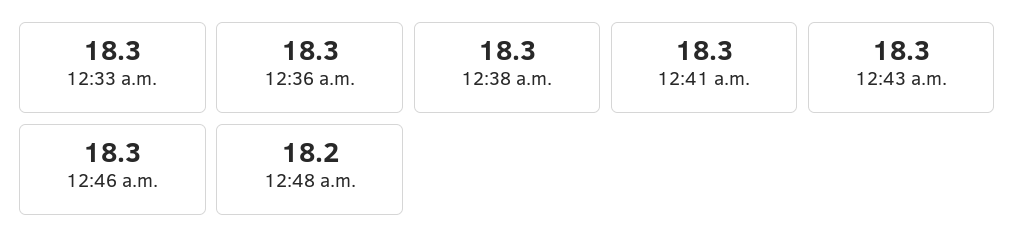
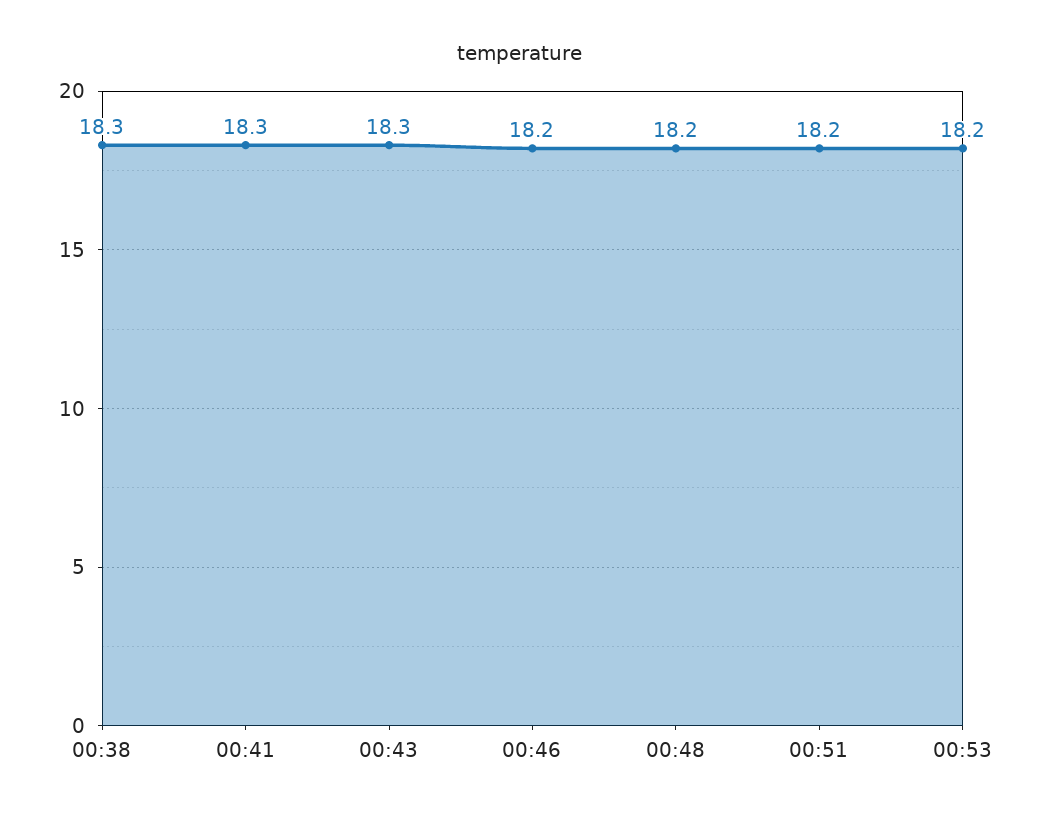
12:33 a.m.: 18.3 -> none
12:36 a.m.: 18.3 -> none
12:46 a.m.: 18.3 -> 18.2
00:51: none -> 18.2
00:53: none -> 18.2

